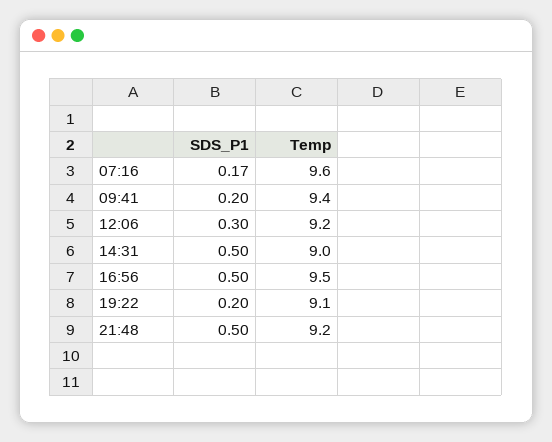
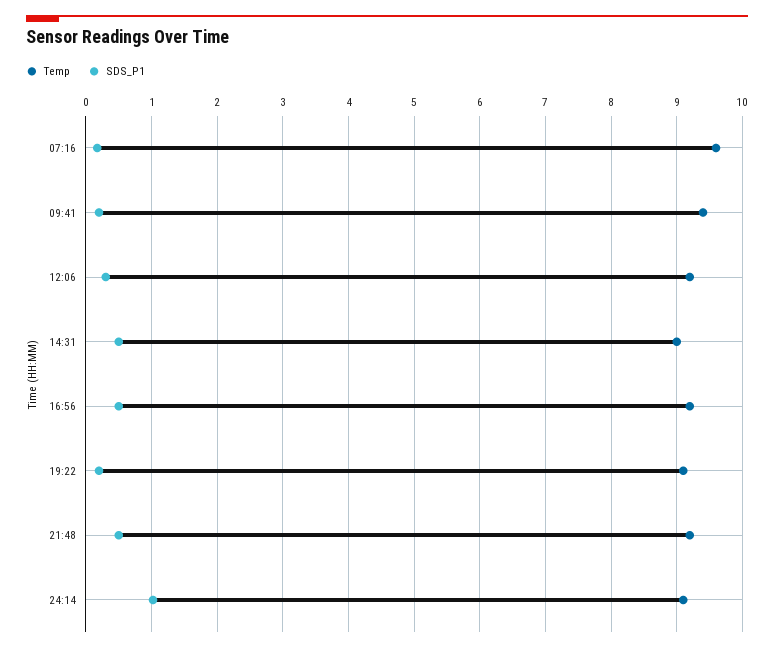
Temp, 16:56: 9.5 -> 9.2
Temp, 24:14: none -> 9.1
SDS_P1, 24:14: none -> 1

